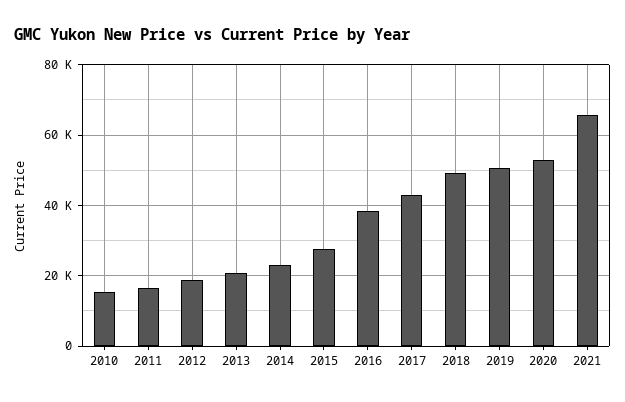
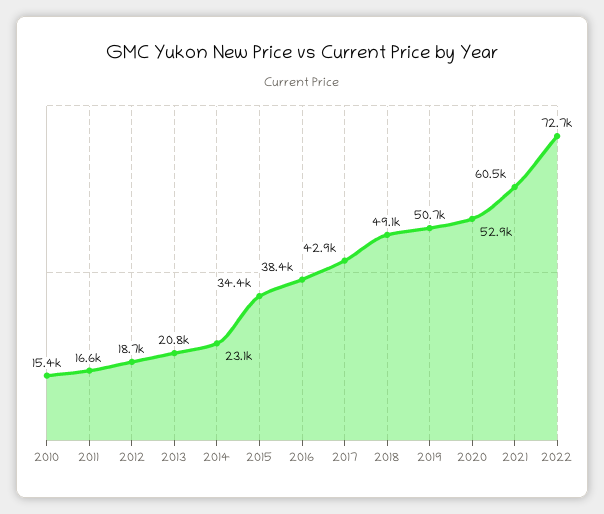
2015: 28000 -> 34400
2021: 66000 -> 60500
2022: none -> 72700

